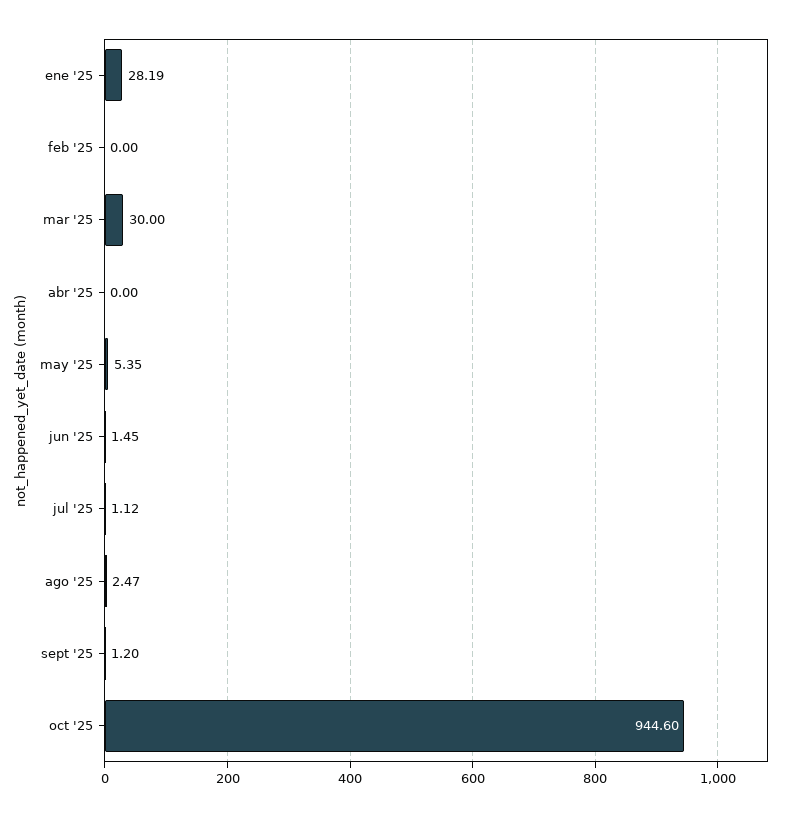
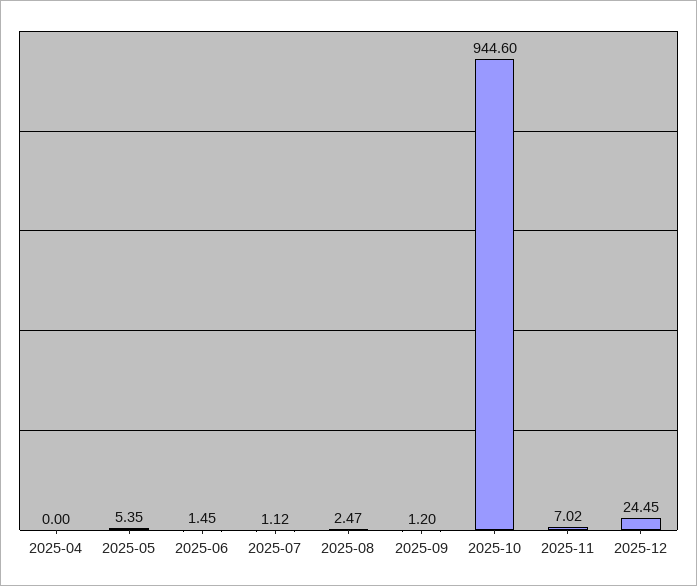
ene '25: 28.19 -> none
feb '25: 0 -> none
mar '25: 30 -> none
2025-11: none -> 7.02
2025-12: none -> 24.45

